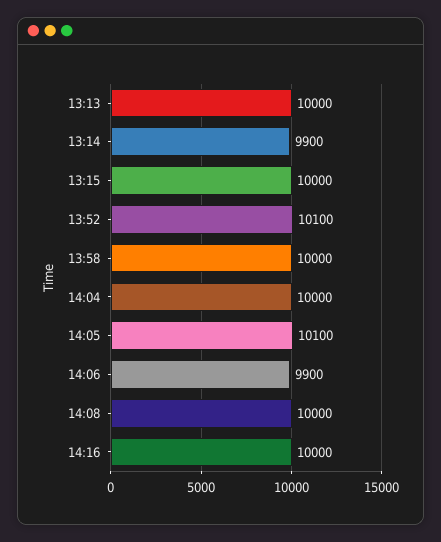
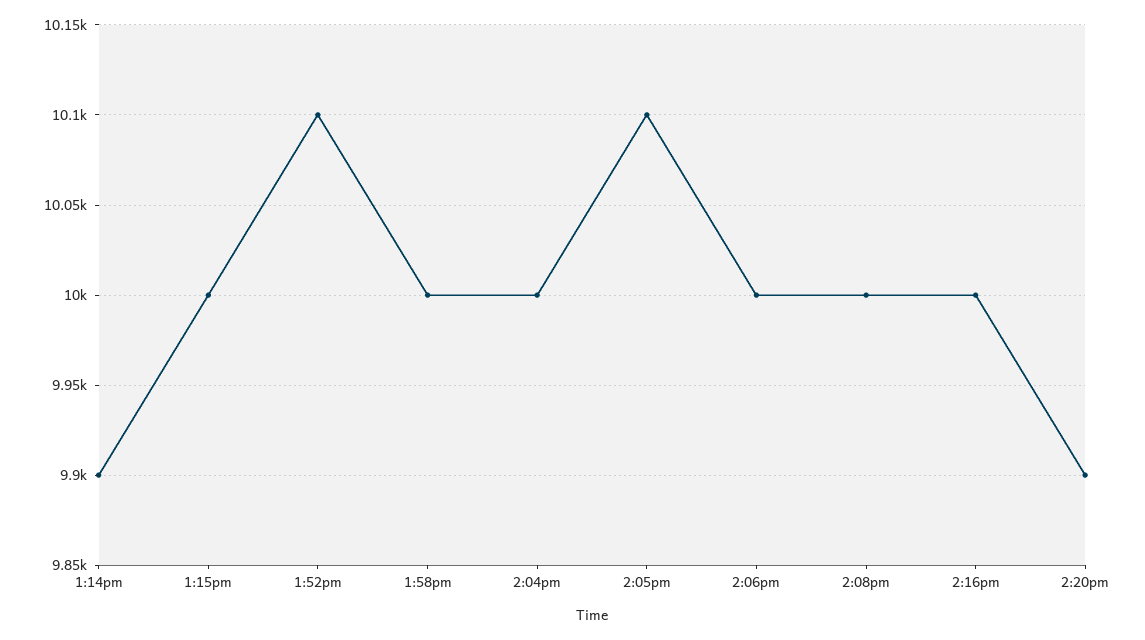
13:13: 10000 -> none
14:06: 9900 -> 10000
2:20pm: none -> 9900

